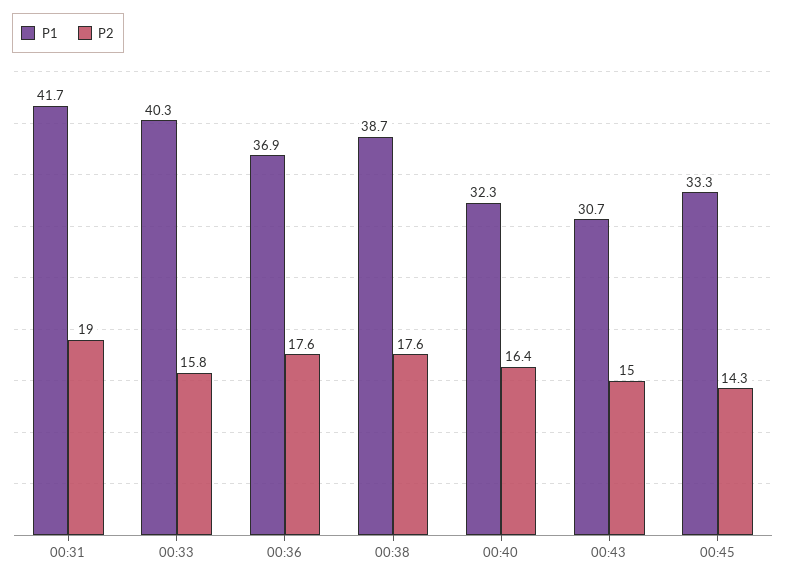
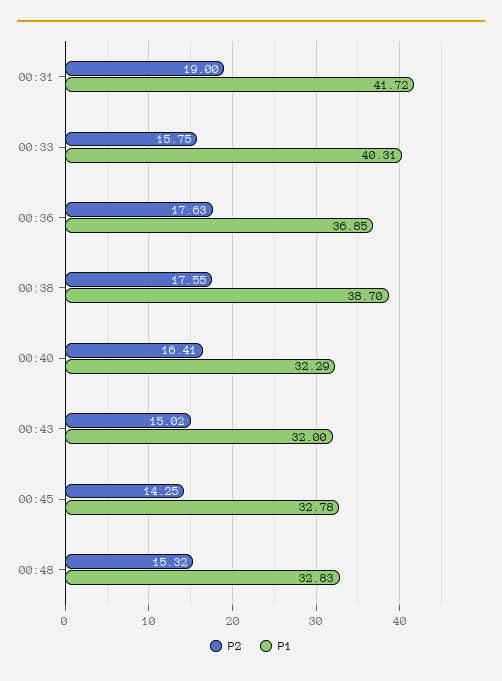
P1, 00:43: 30.7 -> 32
P1, 00:45: 33.3 -> 32.78
P2, 00:48: none -> 15.32
P1, 00:48: none -> 32.83

